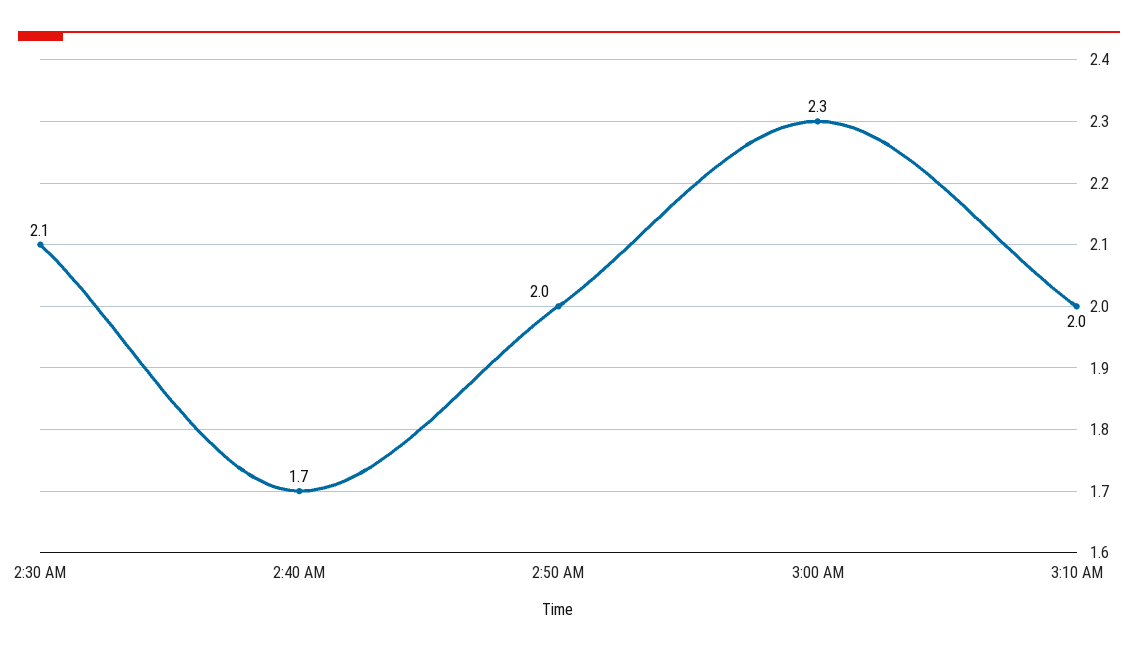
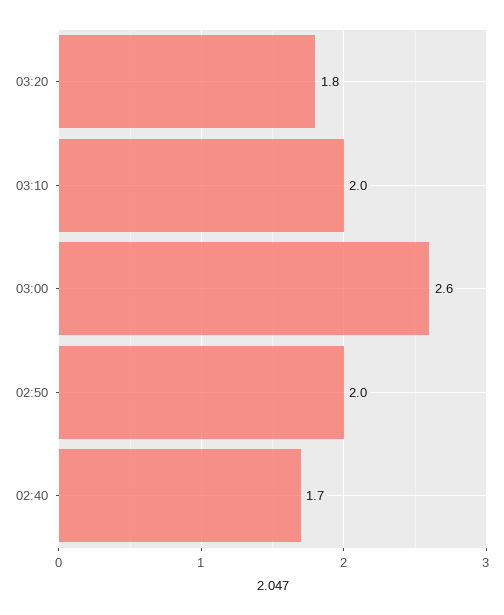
2:30 AM: 2.1 -> none
3:00 AM: 2.3 -> 2.6
03:20: none -> 1.8

